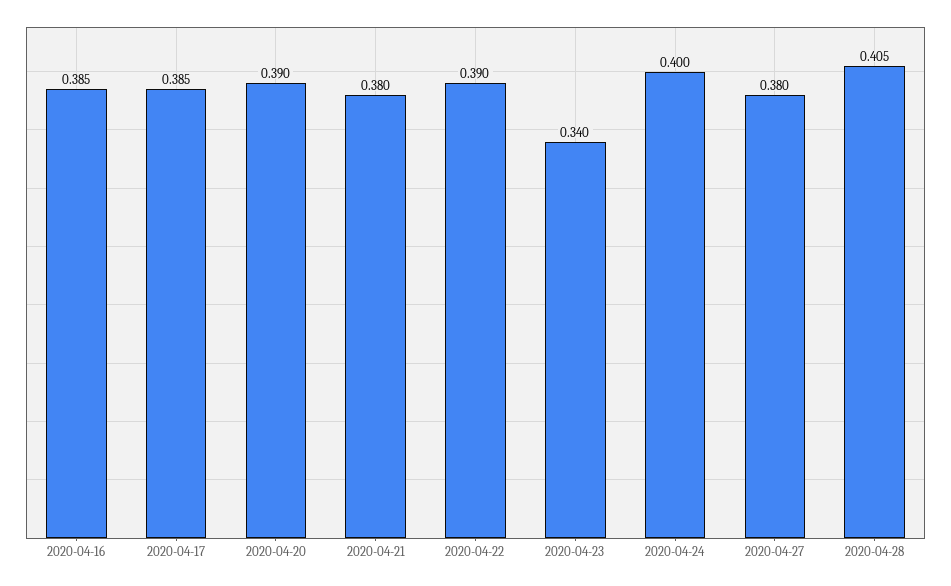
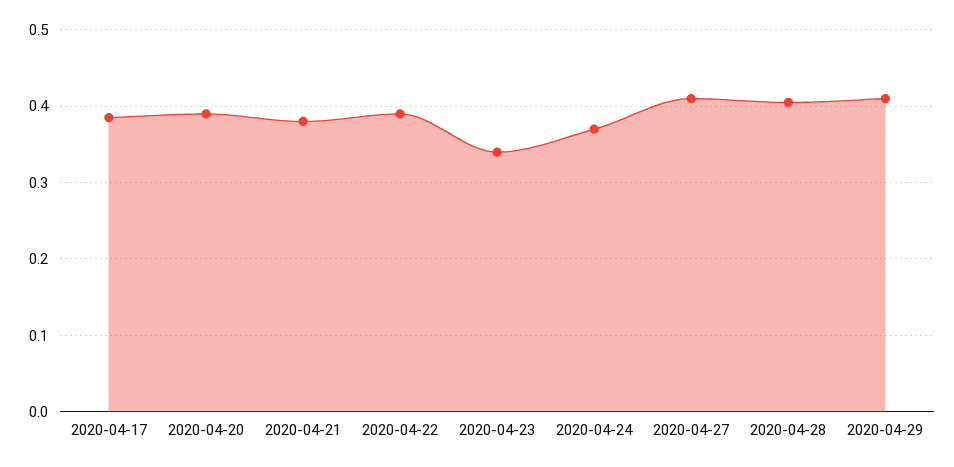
2020-04-16: 0.385 -> none
2020-04-24: 0.4 -> 0.37
2020-04-27: 0.38 -> 0.41
2020-04-29: none -> 0.41

